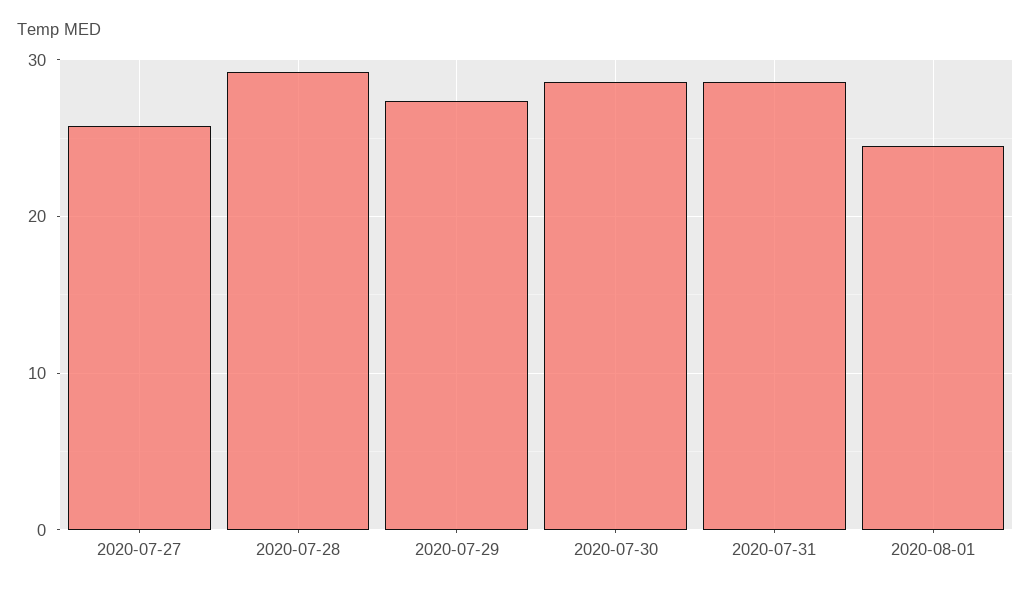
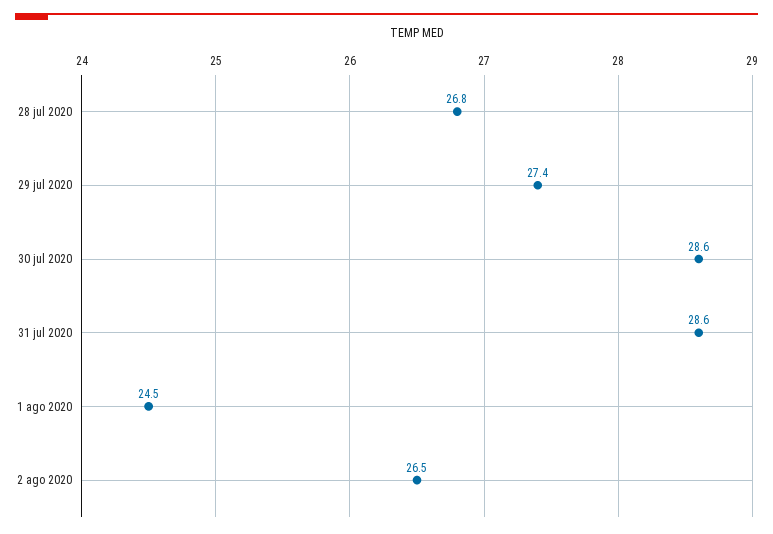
2020-07-27: 26 -> none
2020-07-28: 29 -> 26.8
2 ago 2020: none -> 26.5

